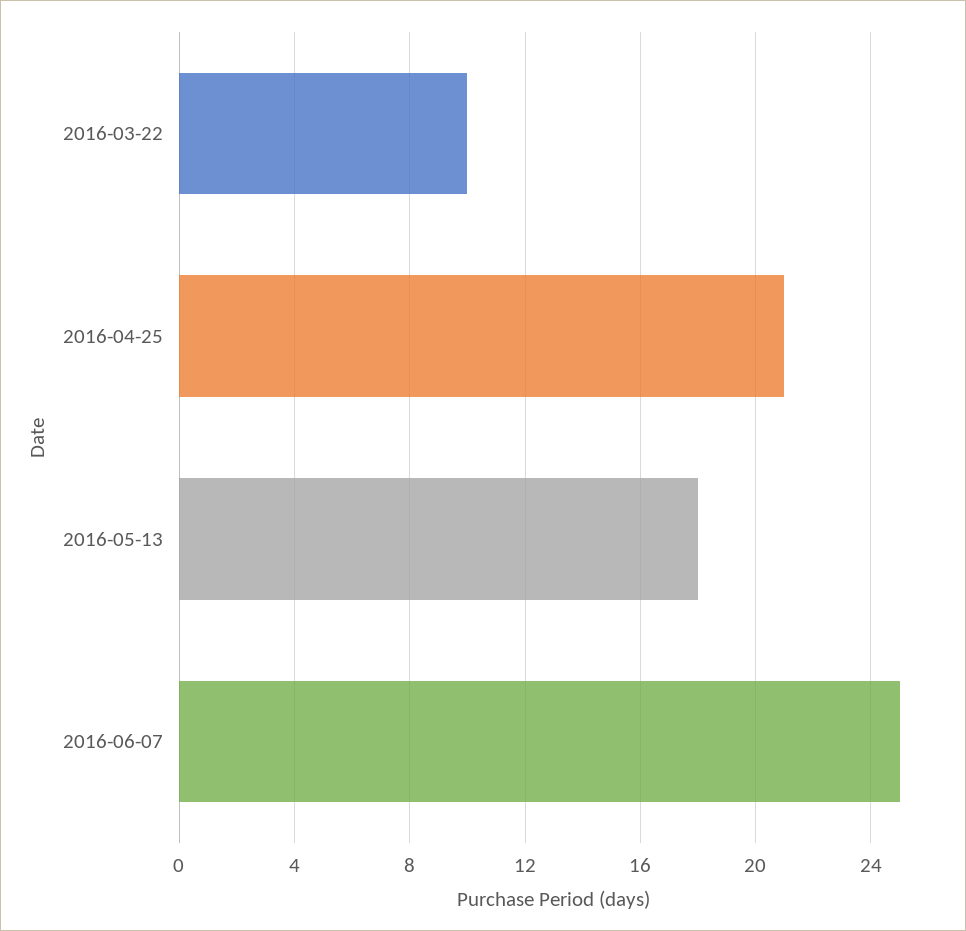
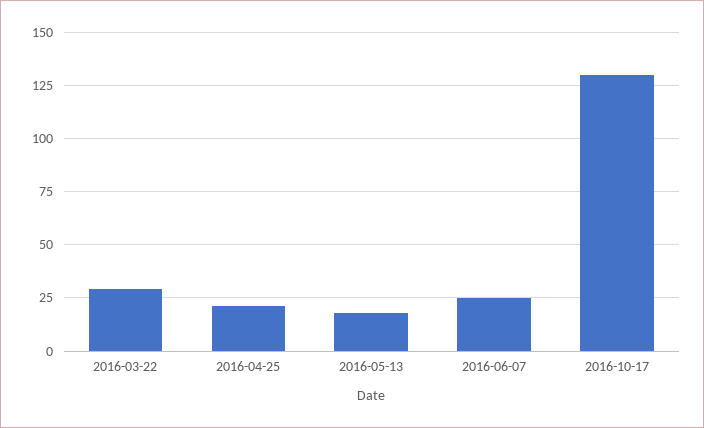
2016-03-22: 10 -> 30
2016-10-17: none -> 130

